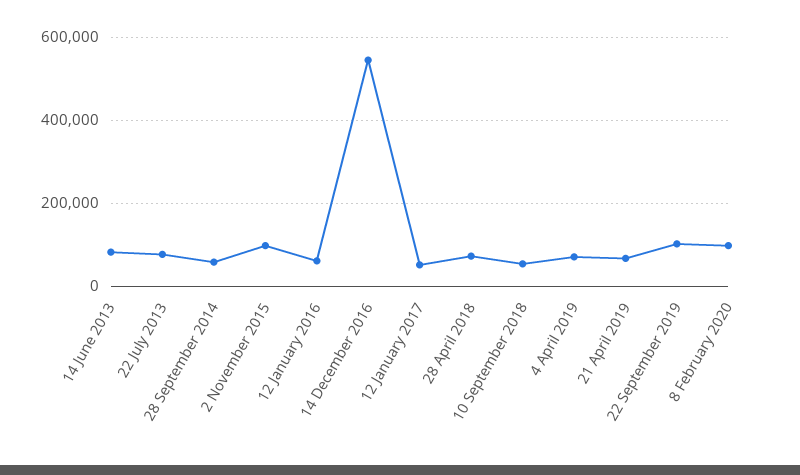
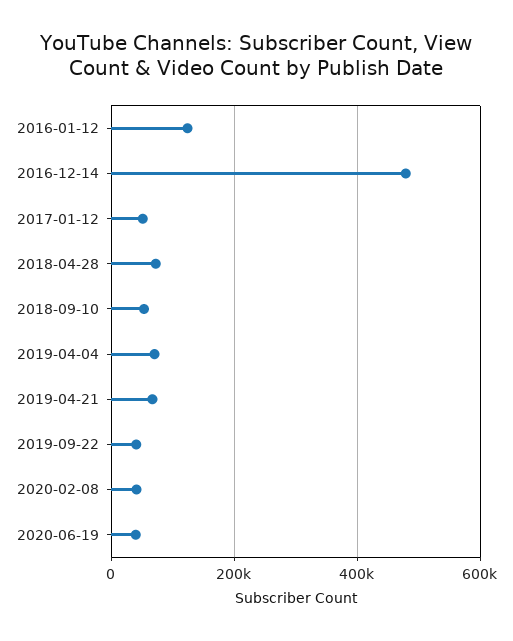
14 June 2013: 80000 -> none
22 July 2013: 80000 -> none
28 September 2014: 60000 -> none
2 November 2015: 100000 -> none
12 January 2016: 60000 -> 120000
14 December 2016: 540000 -> 480000
22 September 2019: 100000 -> 40000
8 February 2020: 100000 -> 40000
2020-06-19: none -> 40000

